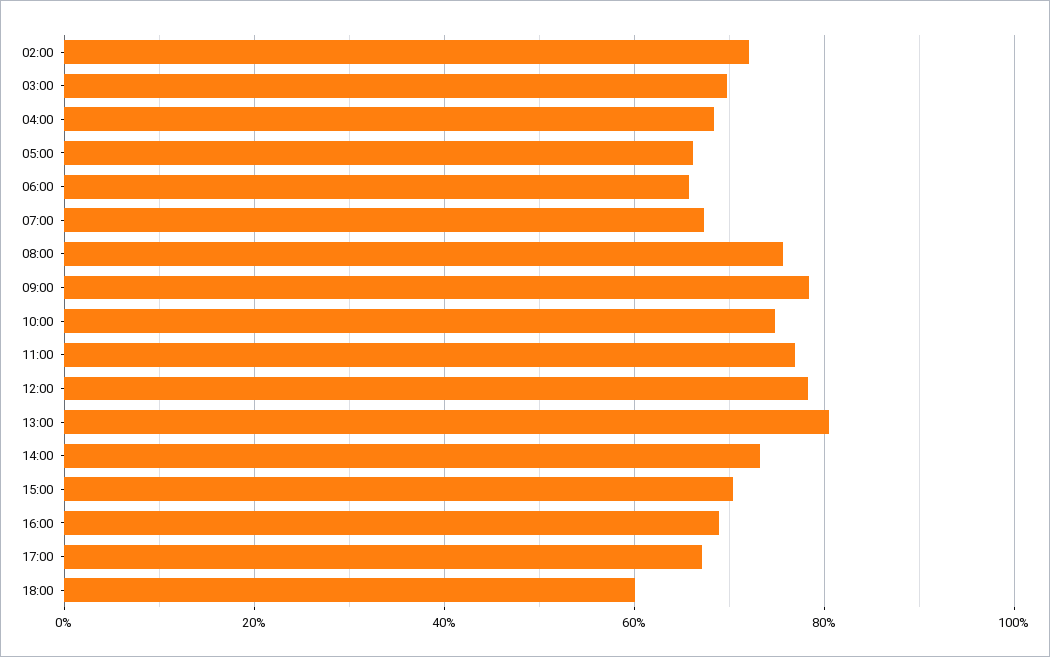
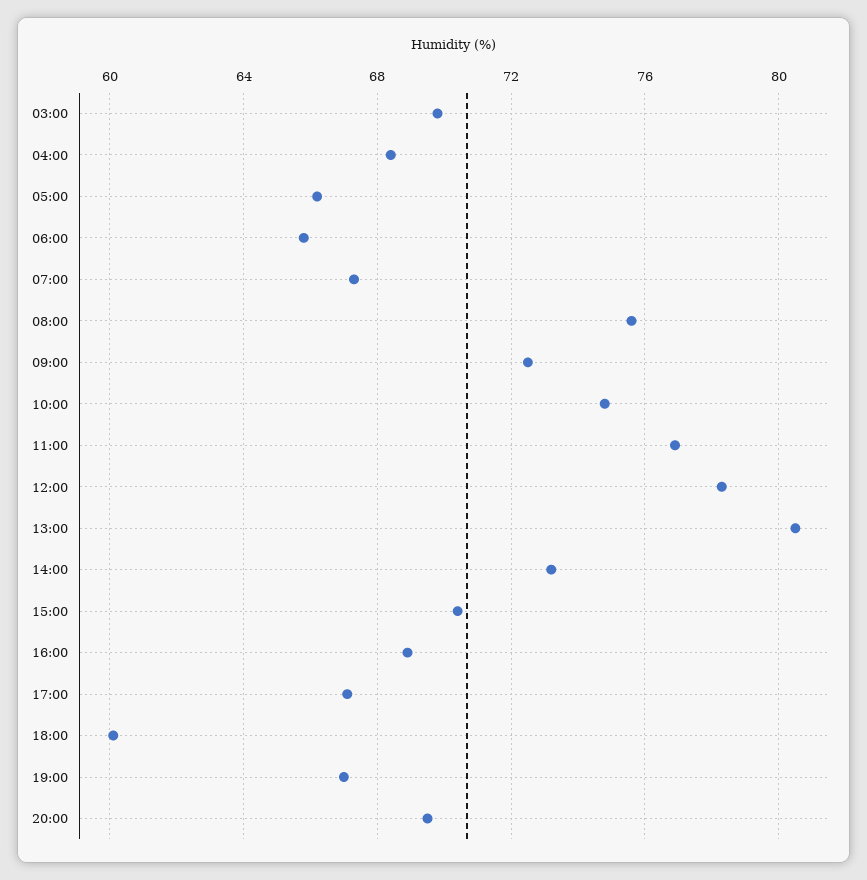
02:00: 72 -> none
09:00: 78 -> 72.5
19:00: none -> 67
20:00: none -> 69.5

